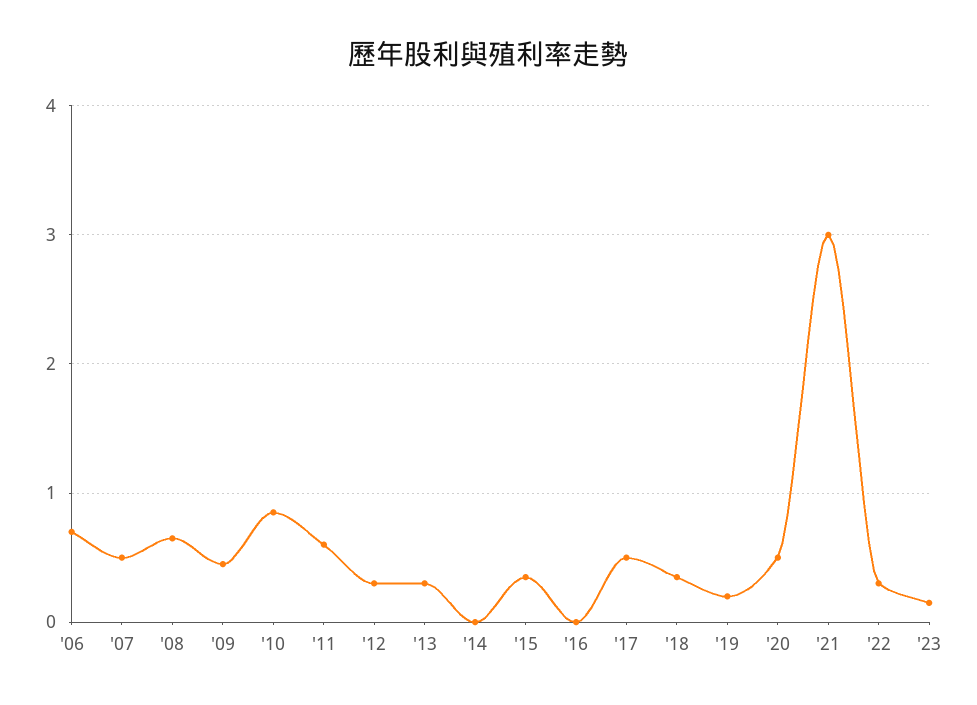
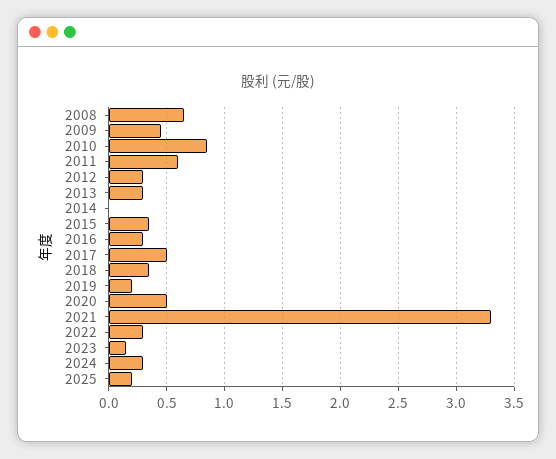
'06: 0.7 -> none
'07: 0.5 -> none
'16: 0 -> 0.3
'21: 3 -> 3.3
2024: none -> 0.3
2025: none -> 0.2

